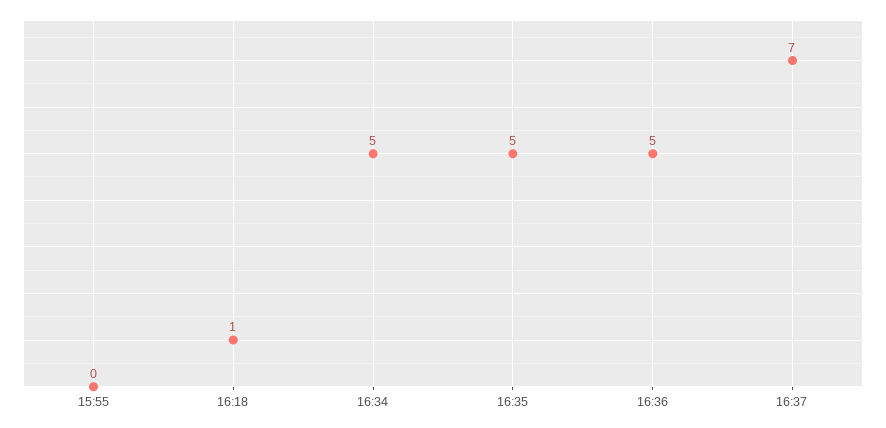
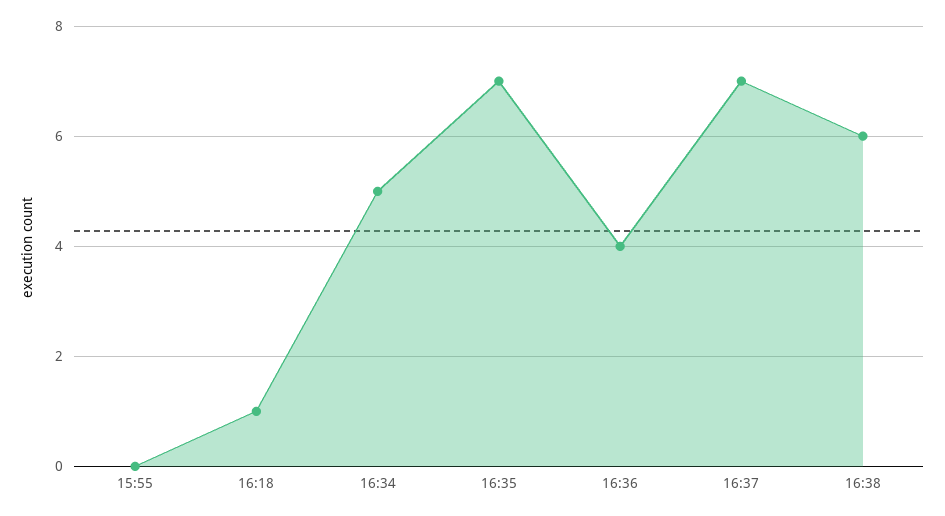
16:35: 5 -> 7
16:36: 5 -> 4
16:38: none -> 6

